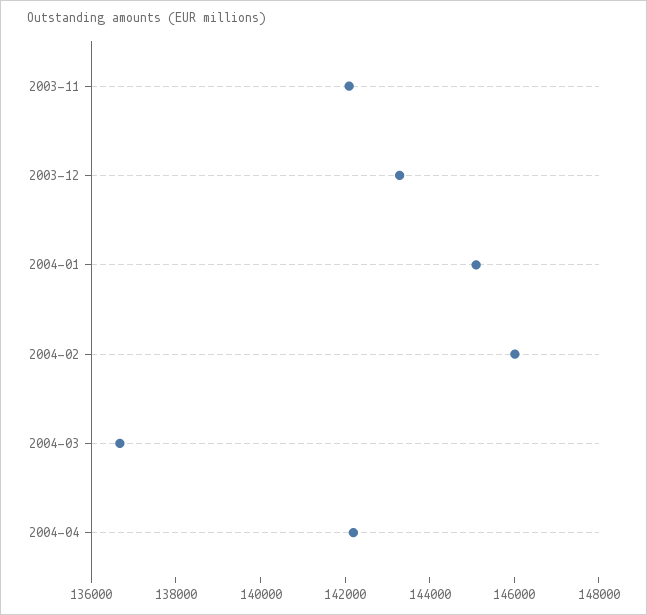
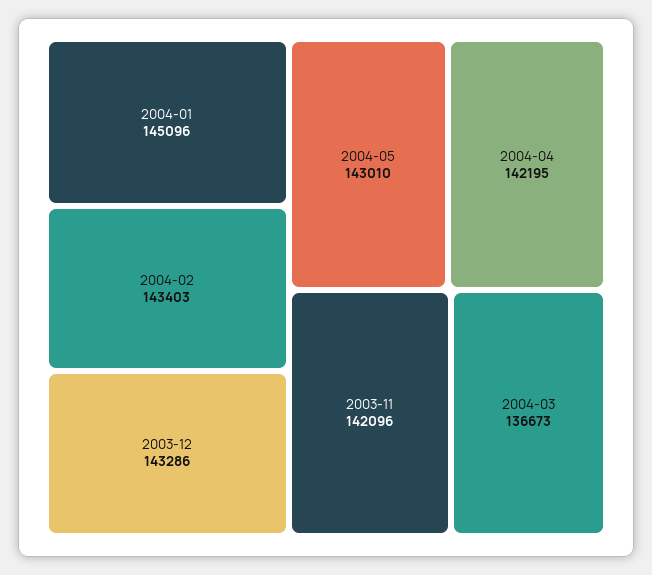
2004-02: 146000 -> 143403
2004-05: none -> 143010

